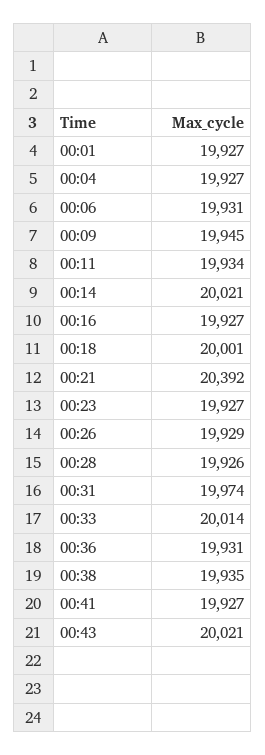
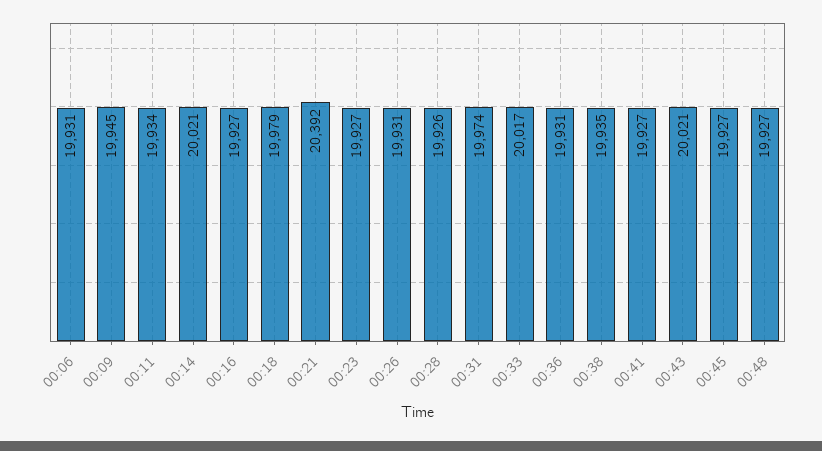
00:01: 19927 -> none
00:04: 19927 -> none
00:18: 20001 -> 19979
00:26: 19929 -> 19931
00:33: 20014 -> 20017
00:45: none -> 19927
00:48: none -> 19927

